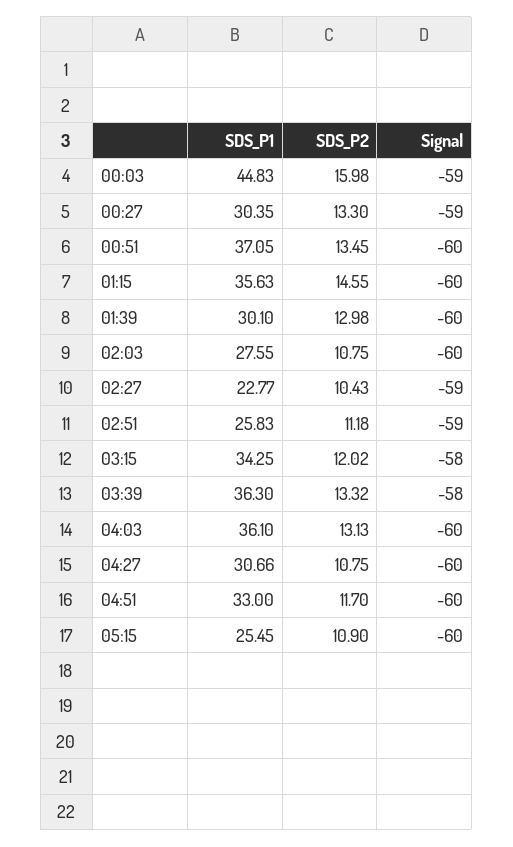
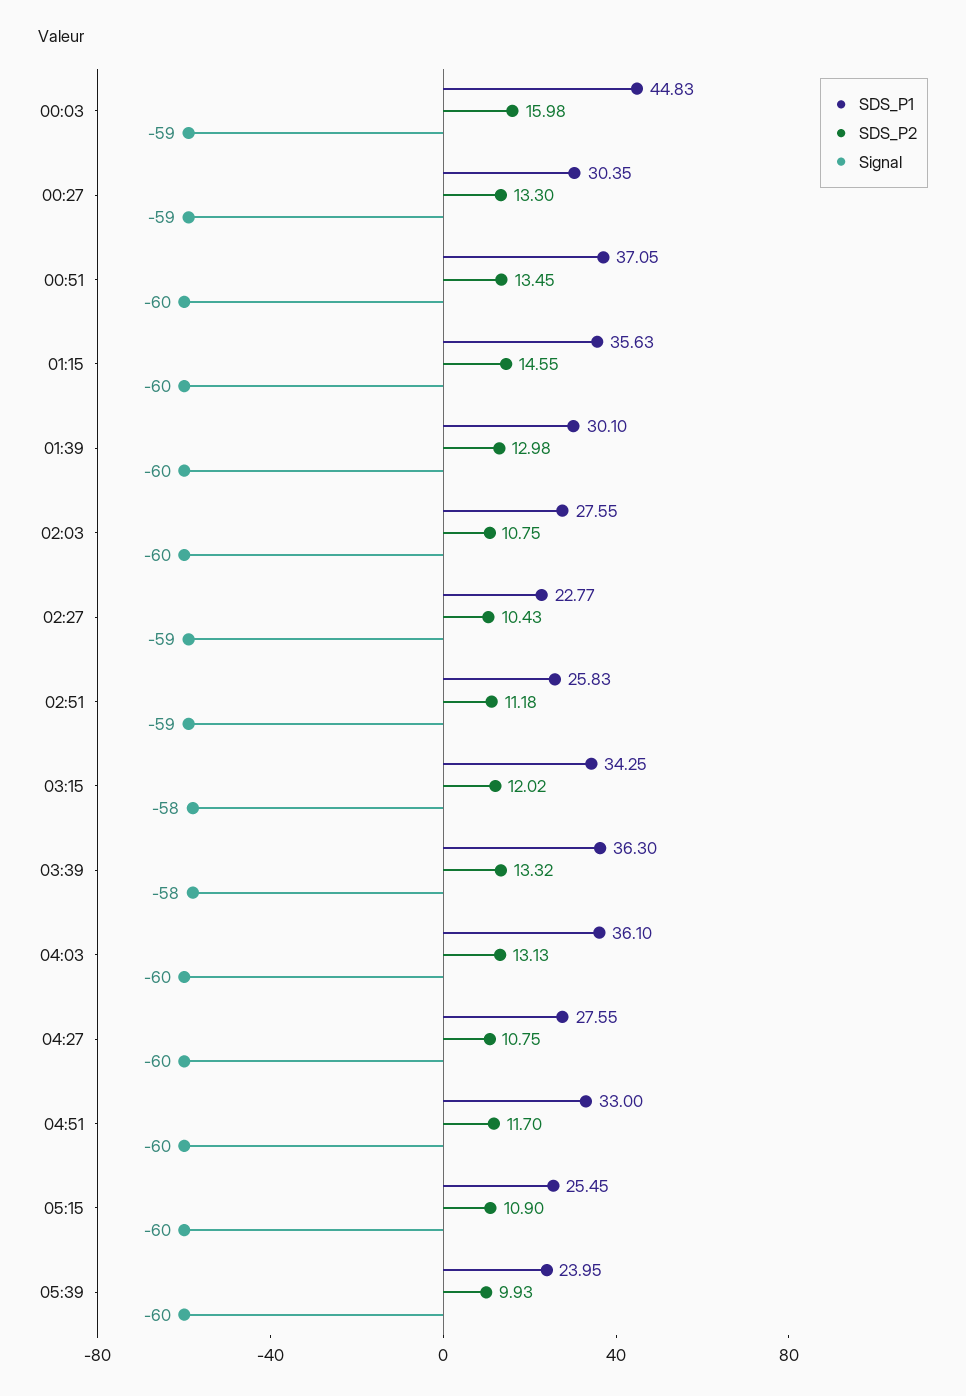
SDS_P1, 04:27: 30.66 -> 27.55
SDS_P1, 05:39: none -> 23.95
SDS_P2, 05:39: none -> 9.93
Signal, 05:39: none -> -60

